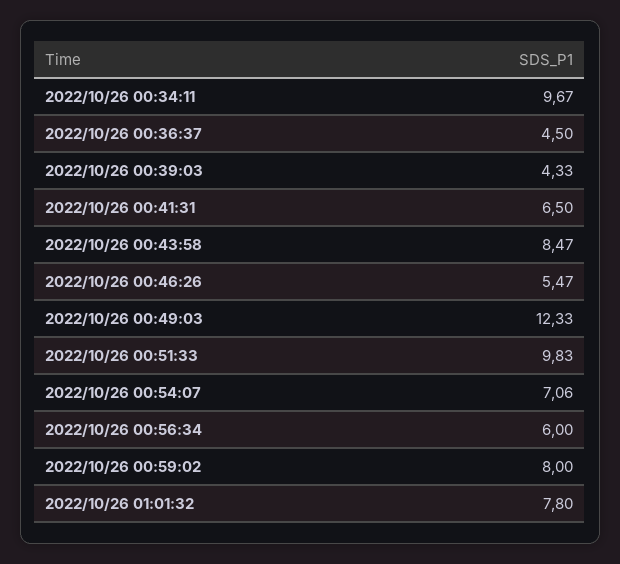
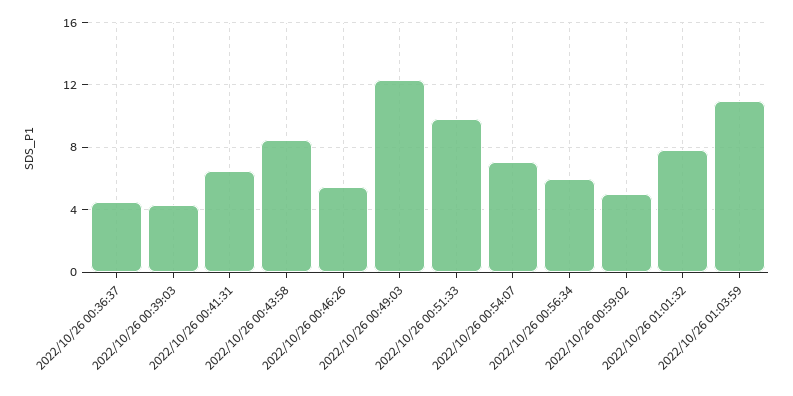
2022/10/26 00:34:11: 9.67 -> none
2022/10/26 00:59:02: 8 -> 5
2022/10/26 01:03:59: none -> 11

